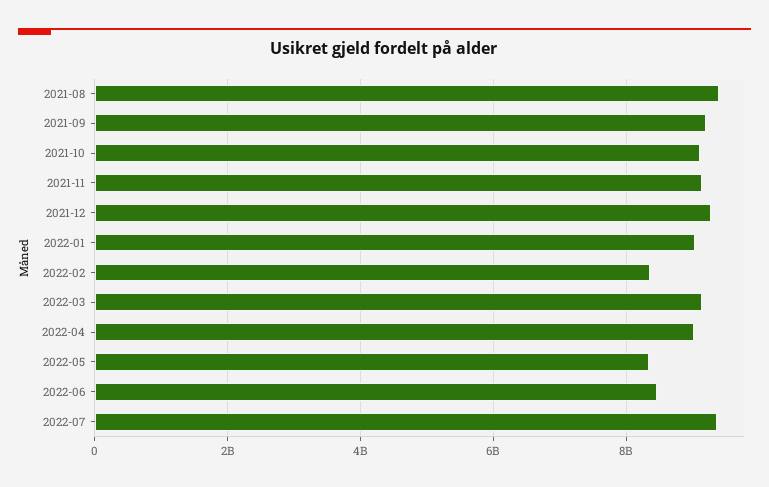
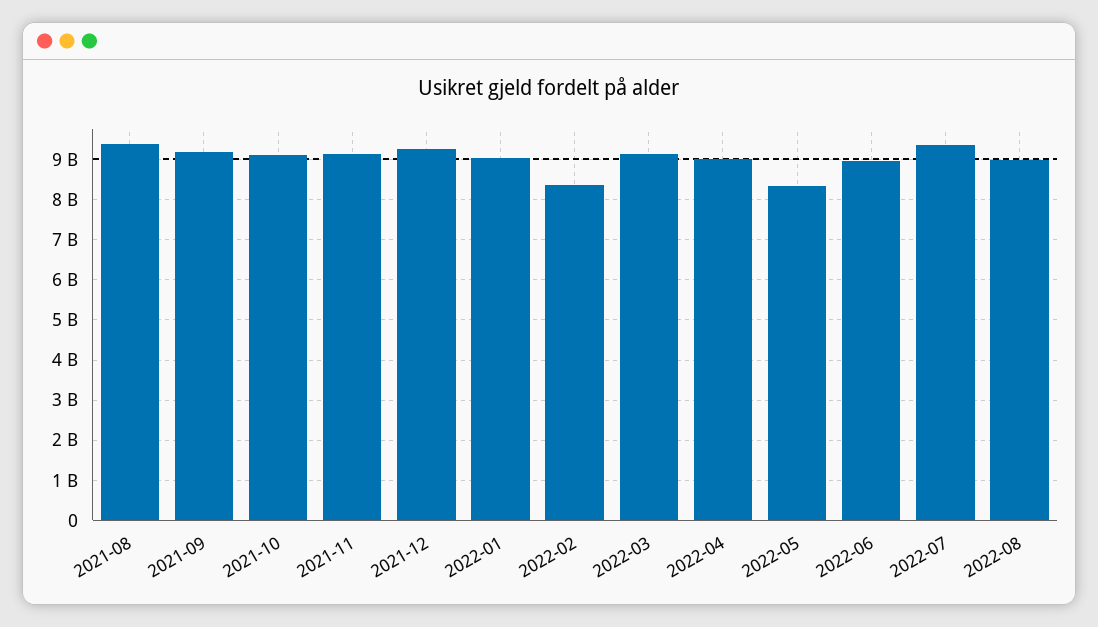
2022-06: 8400000000 -> 9000000000
2022-08: none -> 9000000000

